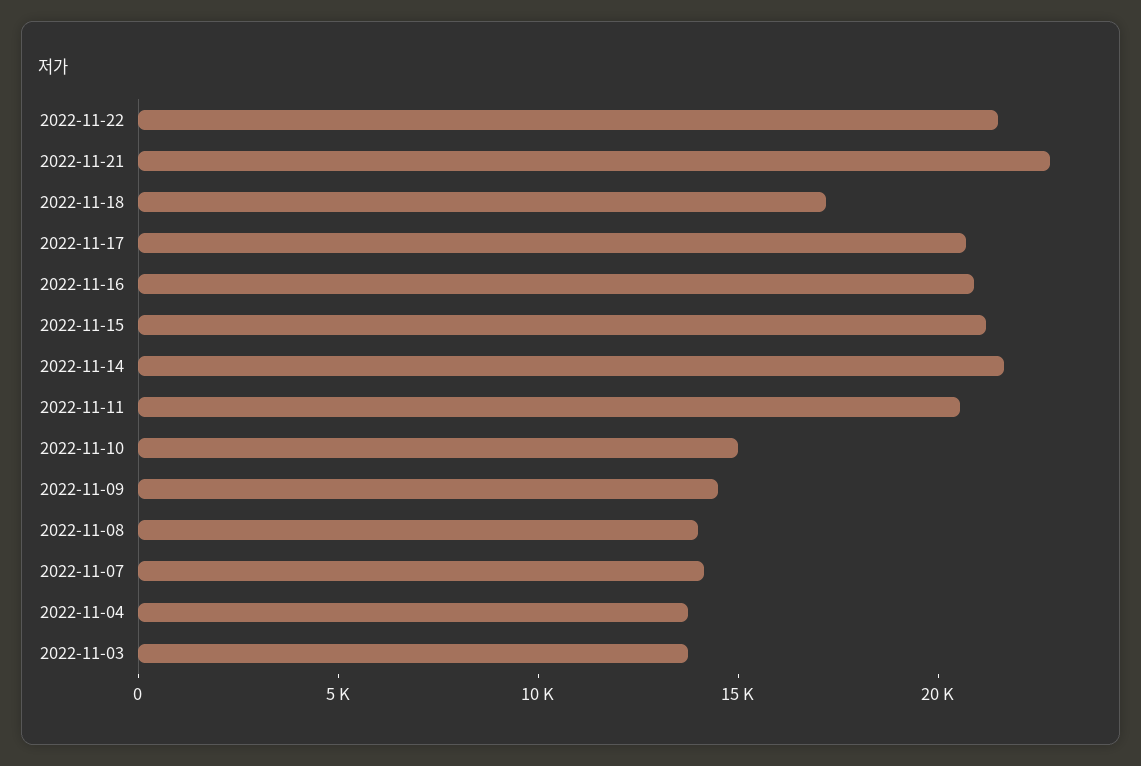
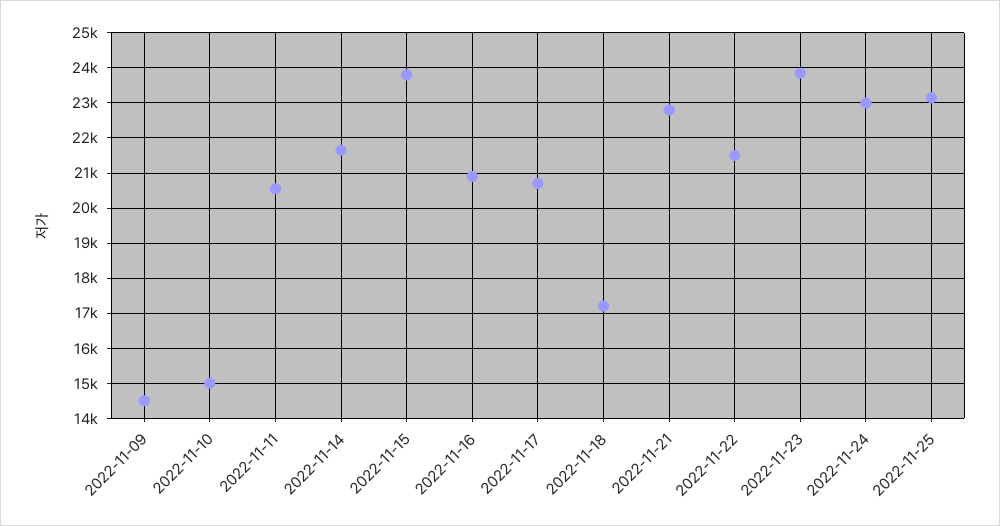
2022-11-15: 21000 -> 23800
2022-11-08: 14000 -> none
2022-11-07: 14000 -> none
2022-11-04: 14000 -> none
2022-11-03: 14000 -> none
2022-11-23: none -> 23800
2022-11-24: none -> 23000
2022-11-25: none -> 23200

